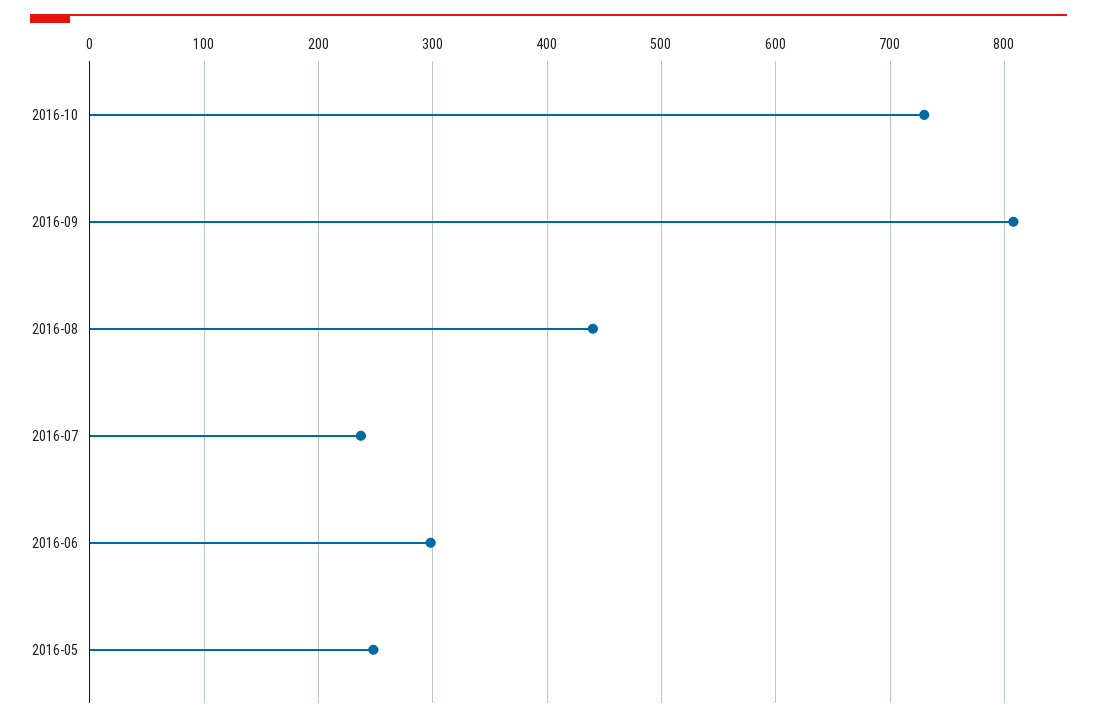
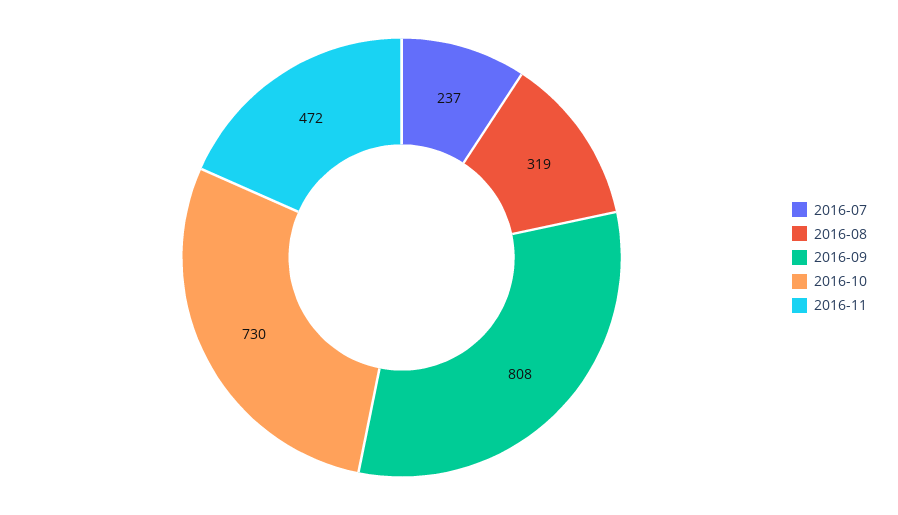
2016-08: 440 -> 319
2016-06: 300 -> none
2016-05: 250 -> none
2016-11: none -> 472

